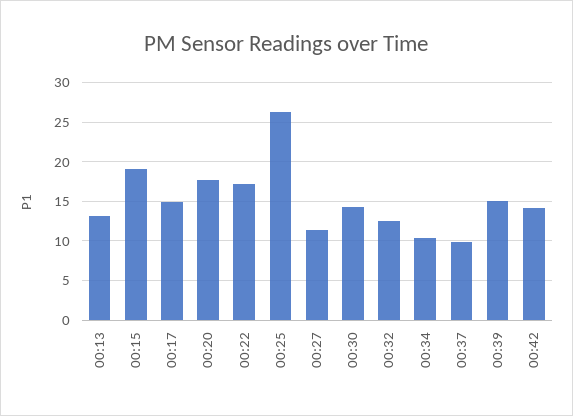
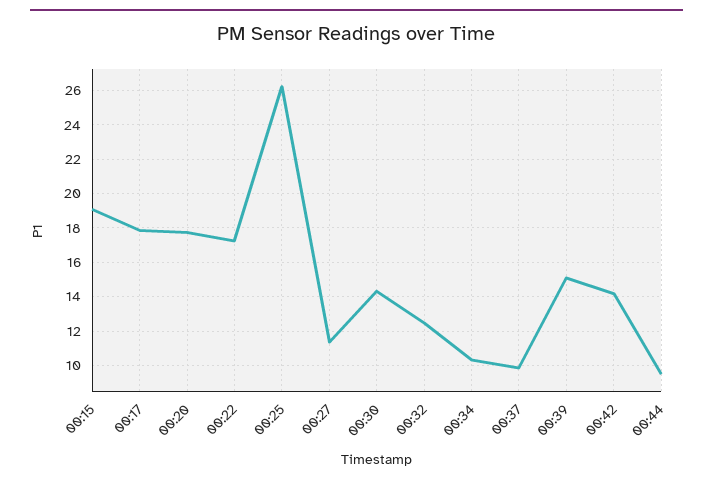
00:13: 13 -> none
00:17: 15 -> 18
00:44: none -> 9.5

